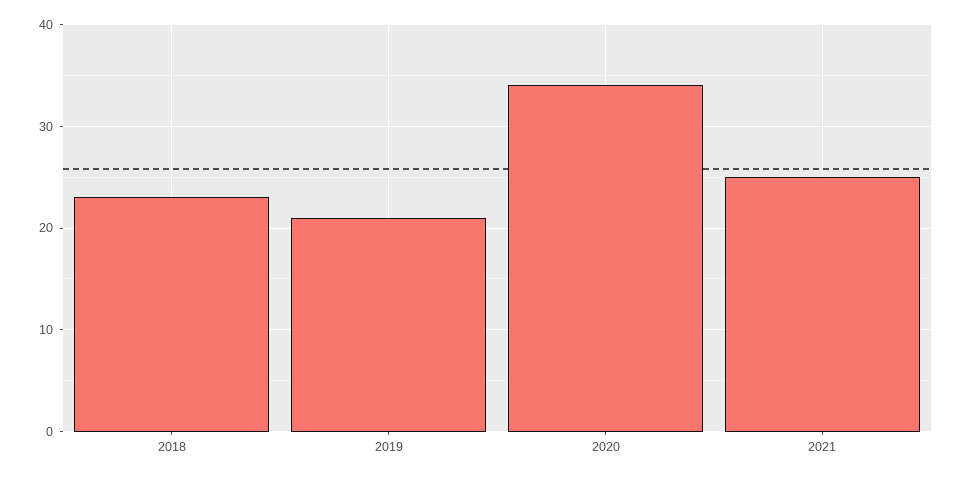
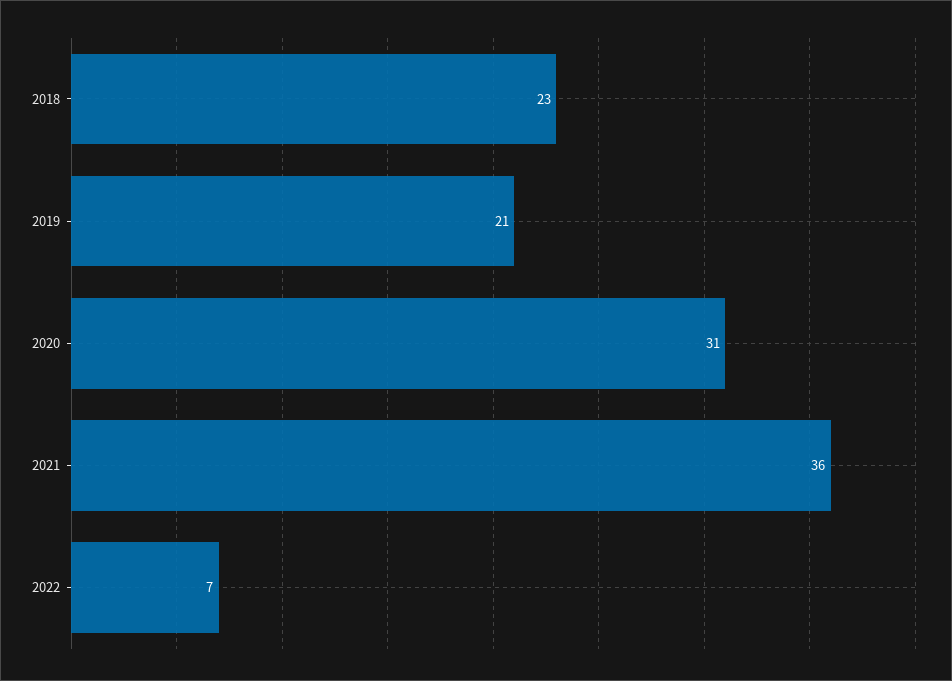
2020: 34 -> 31
2021: 25 -> 36
2022: none -> 7

